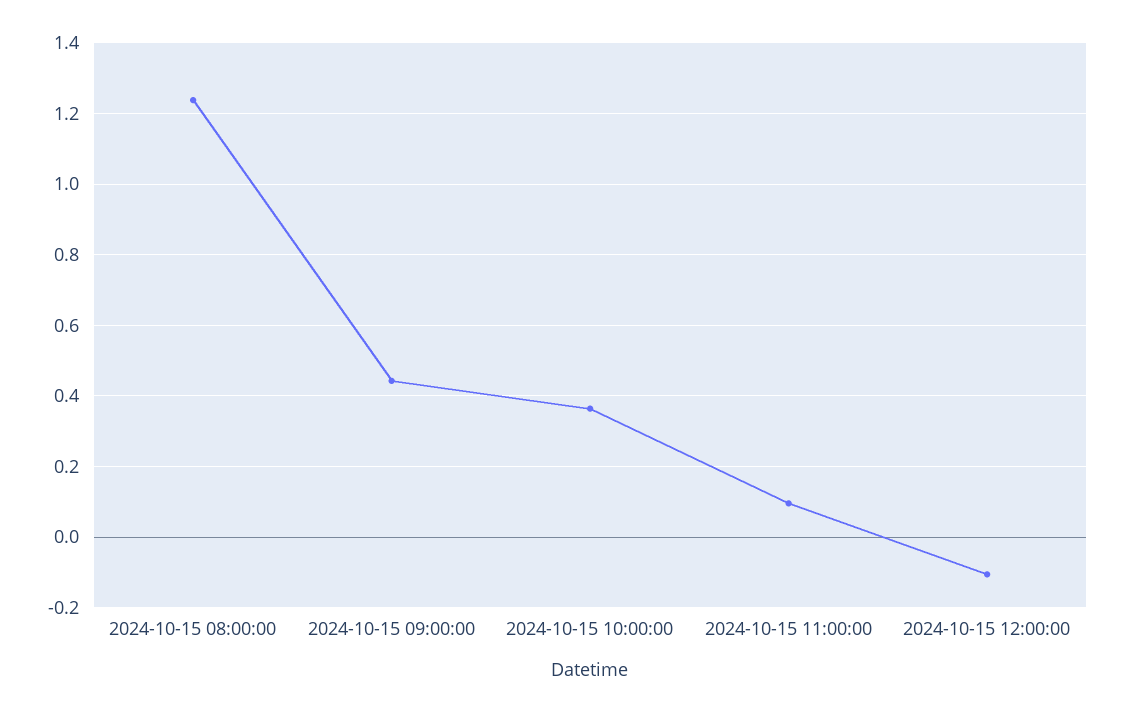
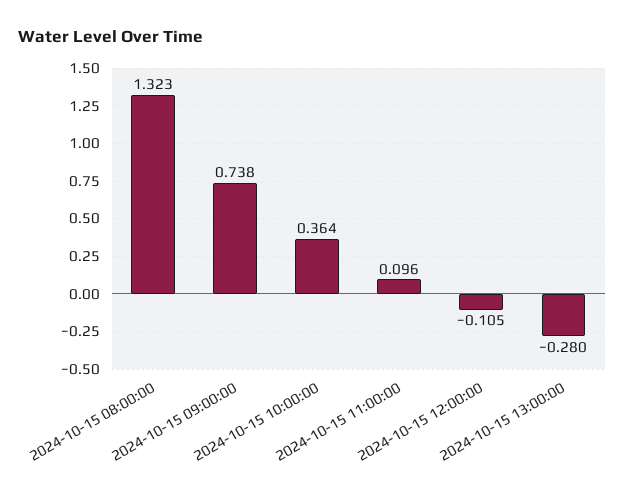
2024-10-15 08:00:00: 1.24 -> 1.323
2024-10-15 09:00:00: 0.44 -> 0.738
2024-10-15 13:00:00: none -> -0.28

